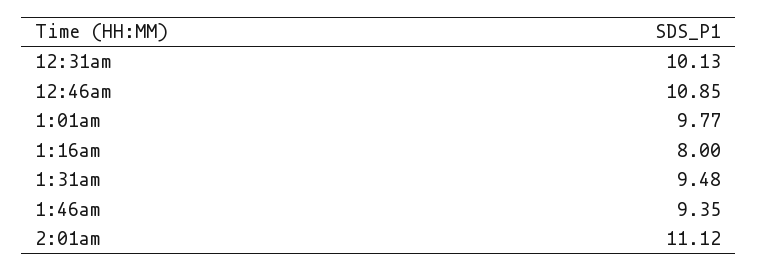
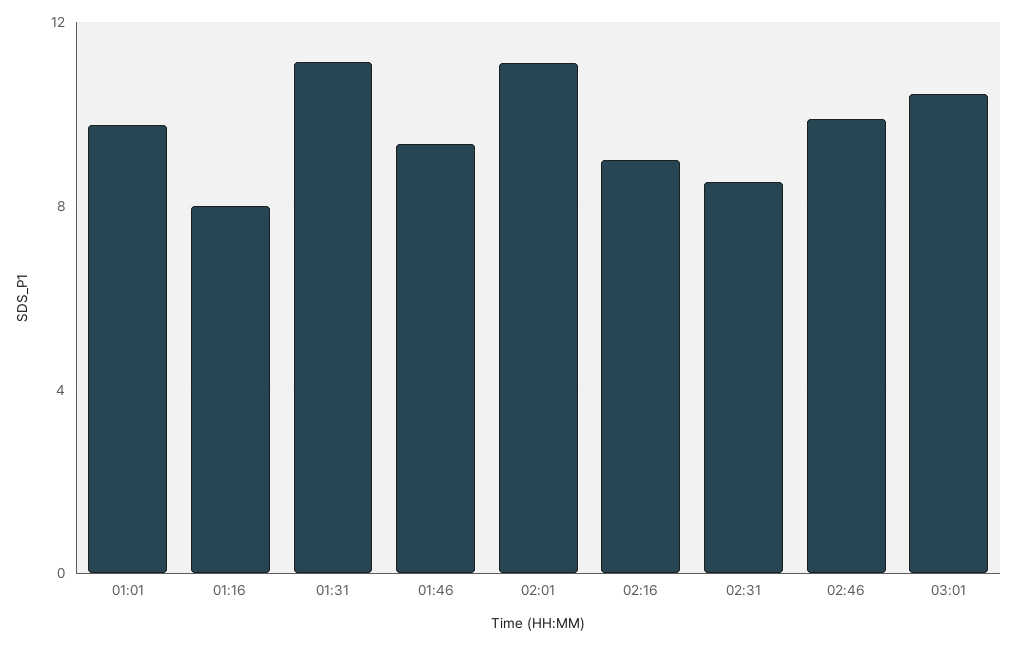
12:31am: 10.13 -> none
12:46am: 10.85 -> none
1:31am: 9.48 -> 11
02:16: none -> 9
02:31: none -> 8.5
02:46: none -> 10
03:01: none -> 10.5

